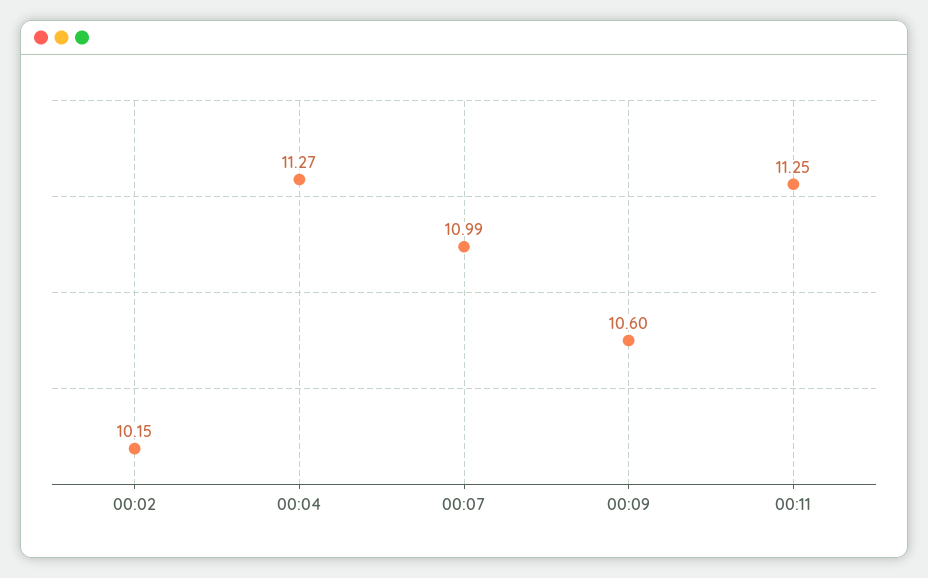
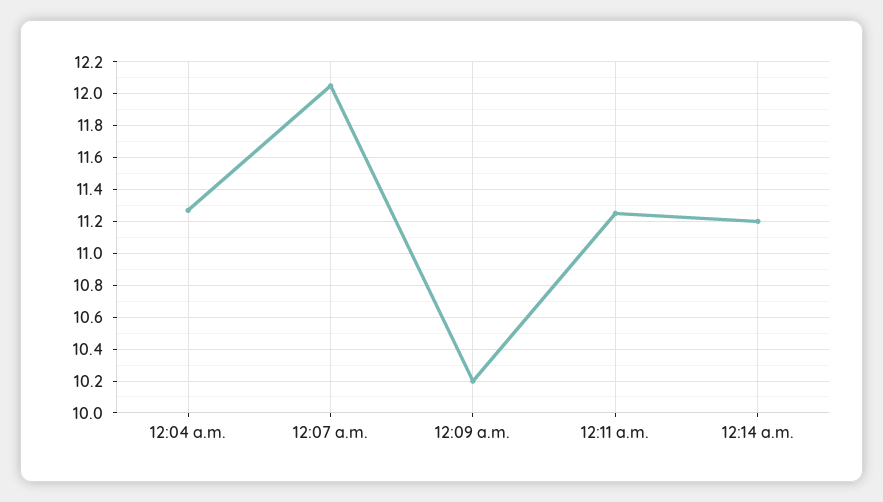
00:02: 10.15 -> none
00:07: 10.99 -> 12.05
00:09: 10.6 -> 10.2
12:14 a.m.: none -> 11.2

